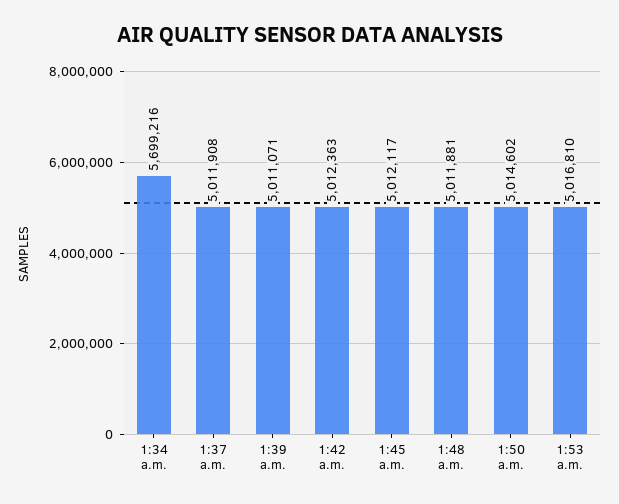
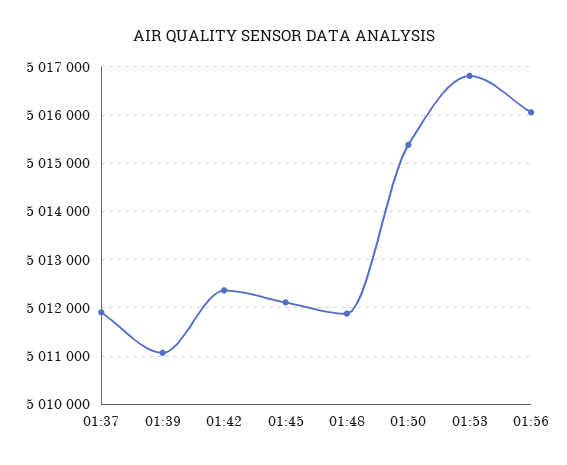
1:34 a.m.: 5699216 -> none
1:50 a.m.: 5014602 -> 5015400
01:56: none -> 5016000

